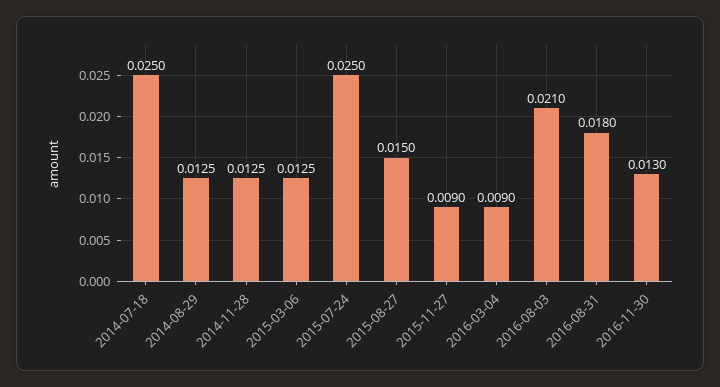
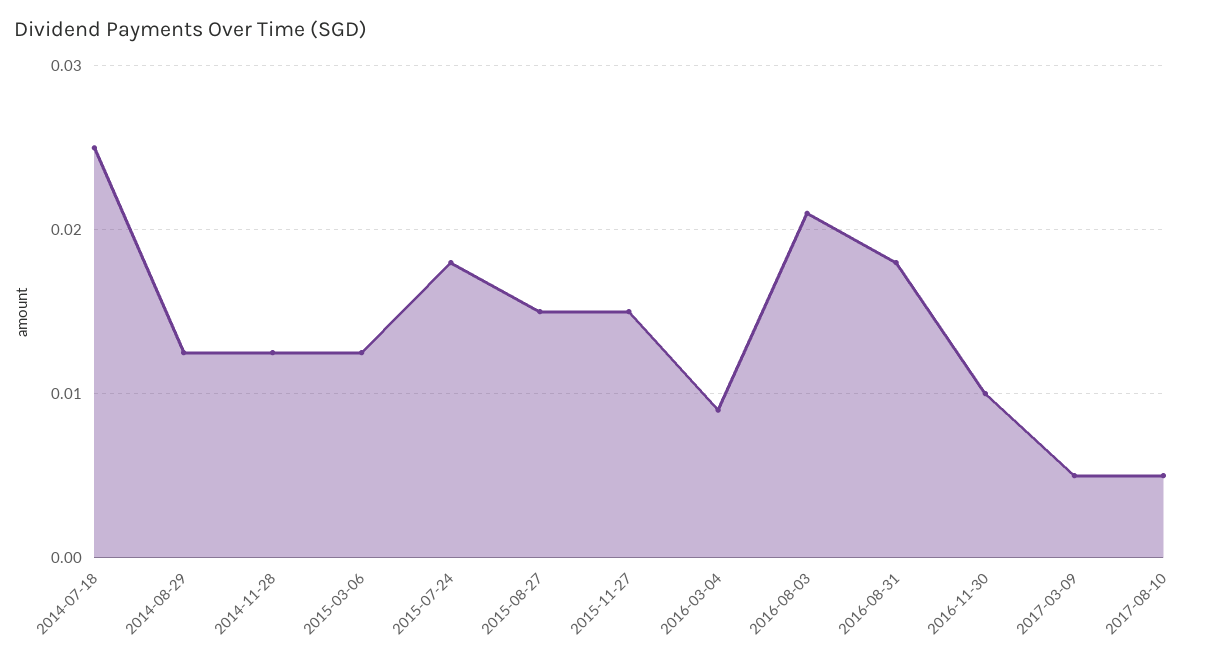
2015-07-24: 0.025 -> 0.018
2015-11-27: 0.009 -> 0.015
2016-11-30: 0.013 -> 0.01
2017-03-09: none -> 0.005
2017-08-10: none -> 0.005

